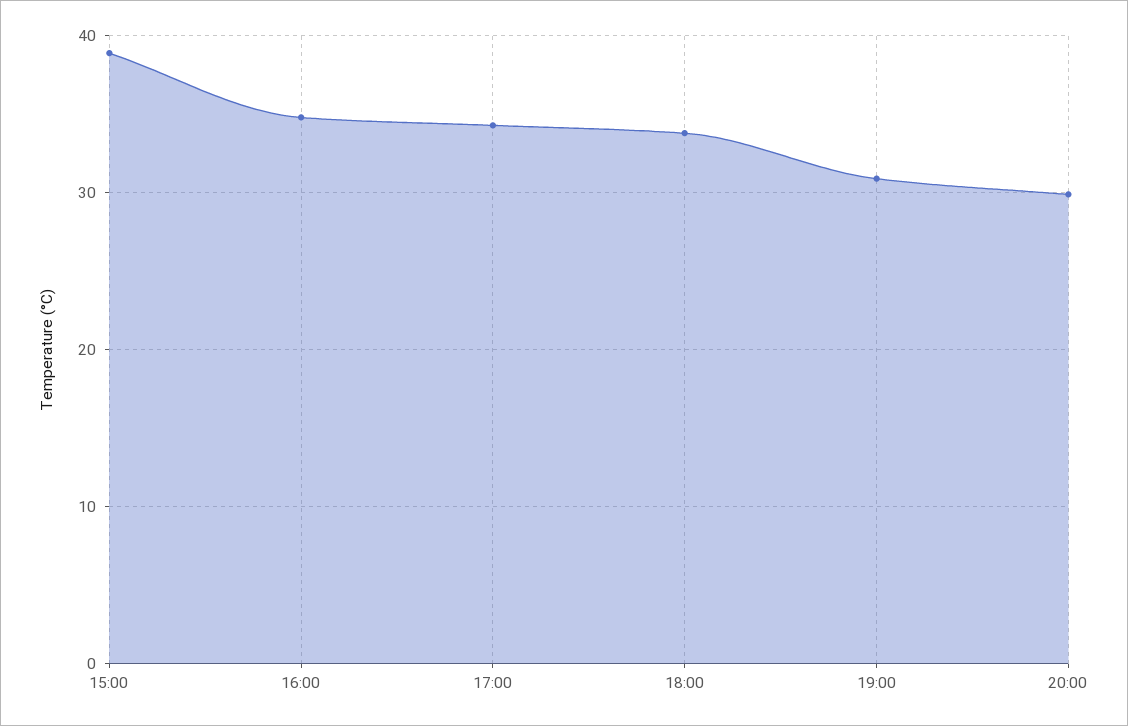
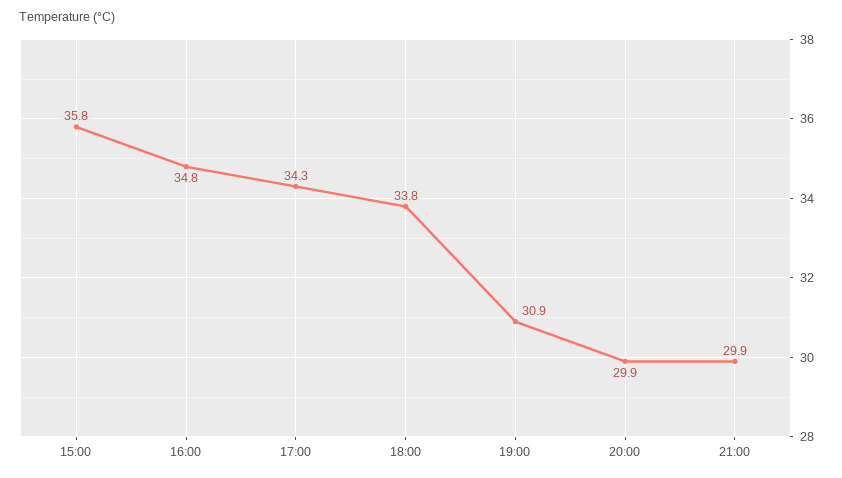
15:00: 39 -> 35.8
21:00: none -> 29.9

